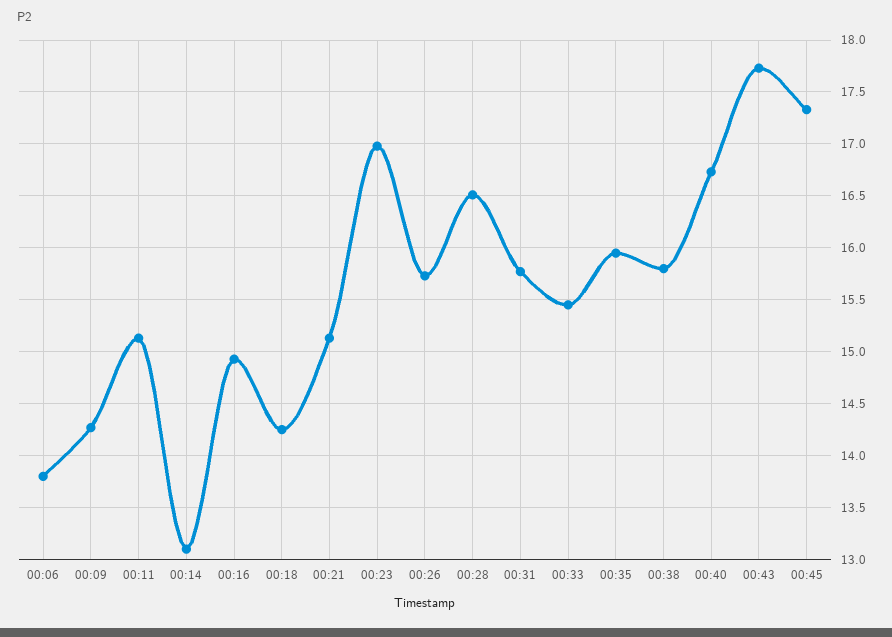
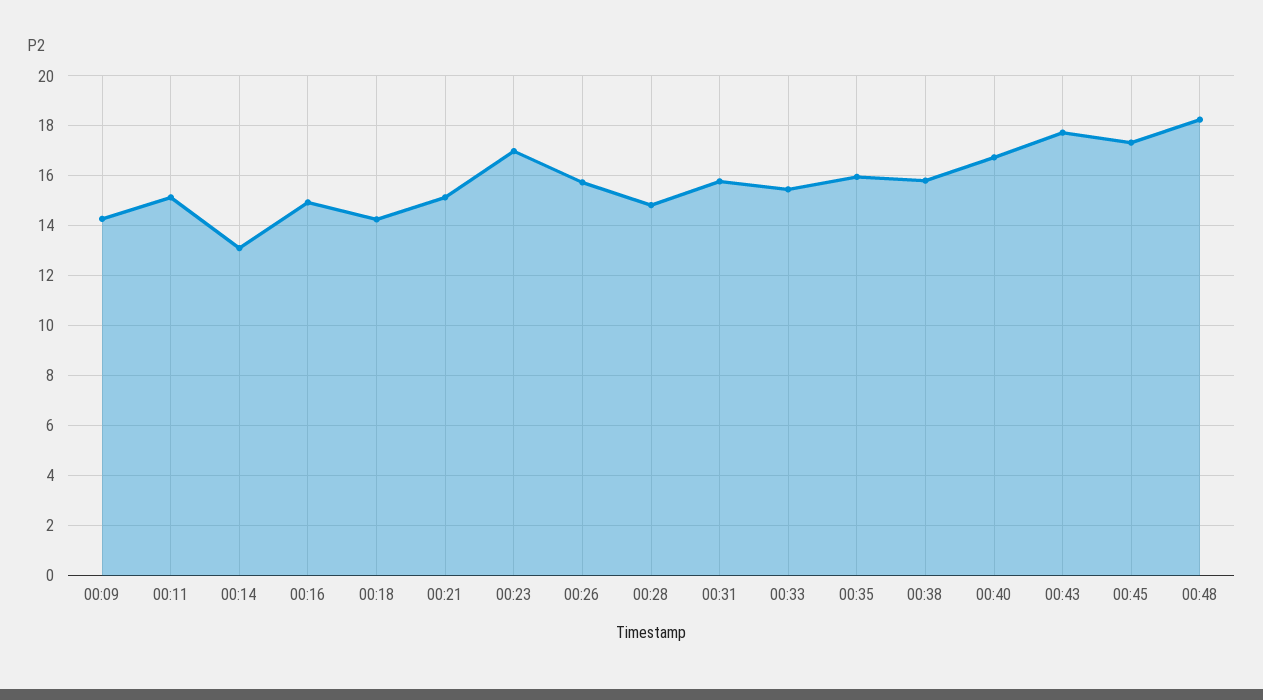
00:06: 13.8 -> none
00:28: 16.5 -> 14.75
00:48: none -> 18.25

